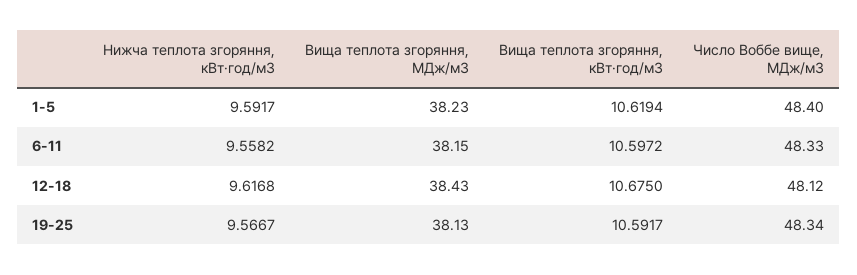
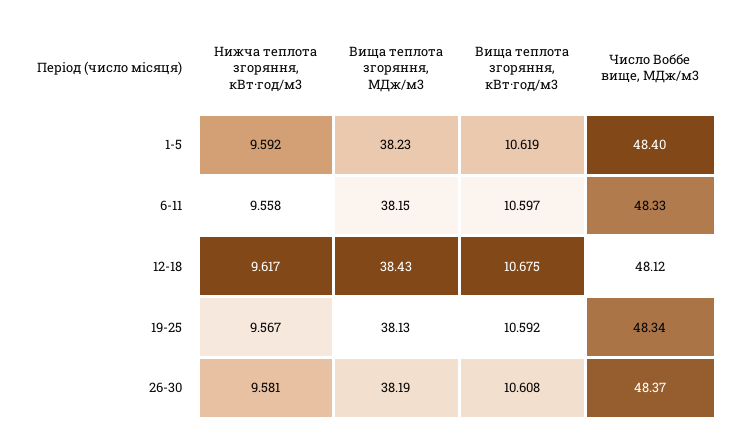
Нижча теплота згоряння, кВт·год/м3, 26-30: none -> 9.581
Вища теплота згоряння, МДж/м3, 26-30: none -> 38.19
Вища теплота згоряння, кВт·год/м3, 26-30: none -> 10.608
Число Воббе вище, МДж/м3, 26-30: none -> 48.37

